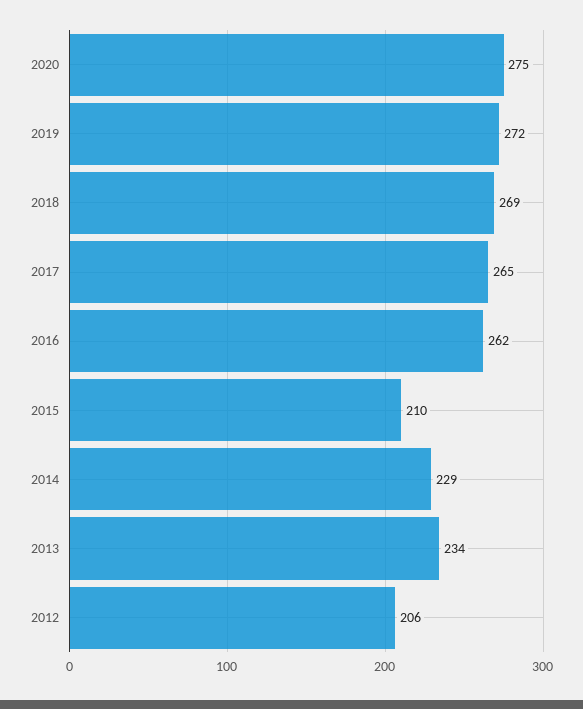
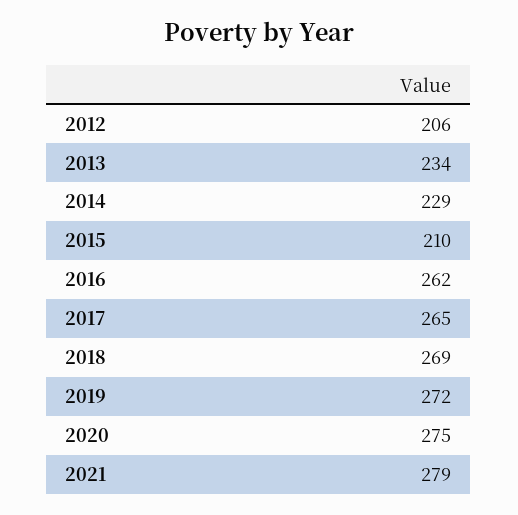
2021: none -> 279

